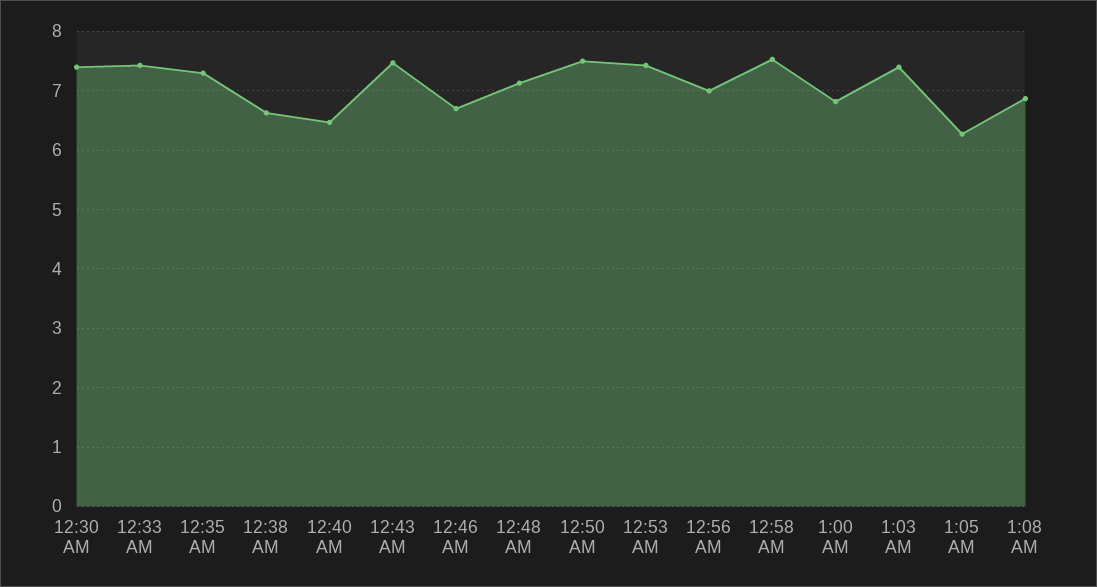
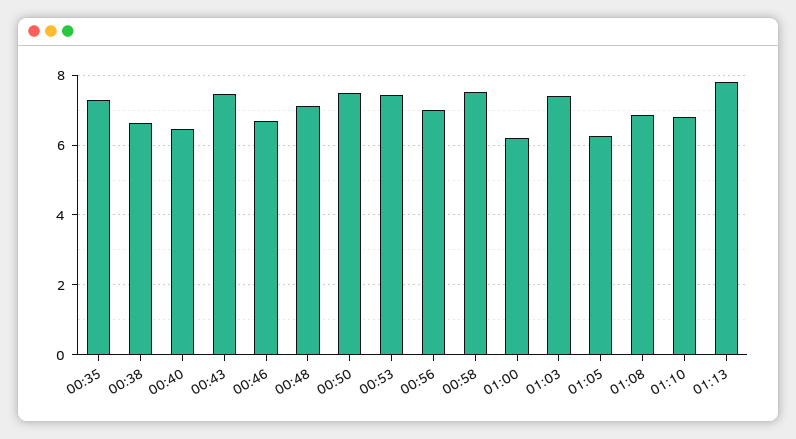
12:30 AM: 7.4 -> none
12:33 AM: 7.4 -> none
1:00 AM: 6.8 -> 6.2
01:10: none -> 6.8
01:13: none -> 7.8

